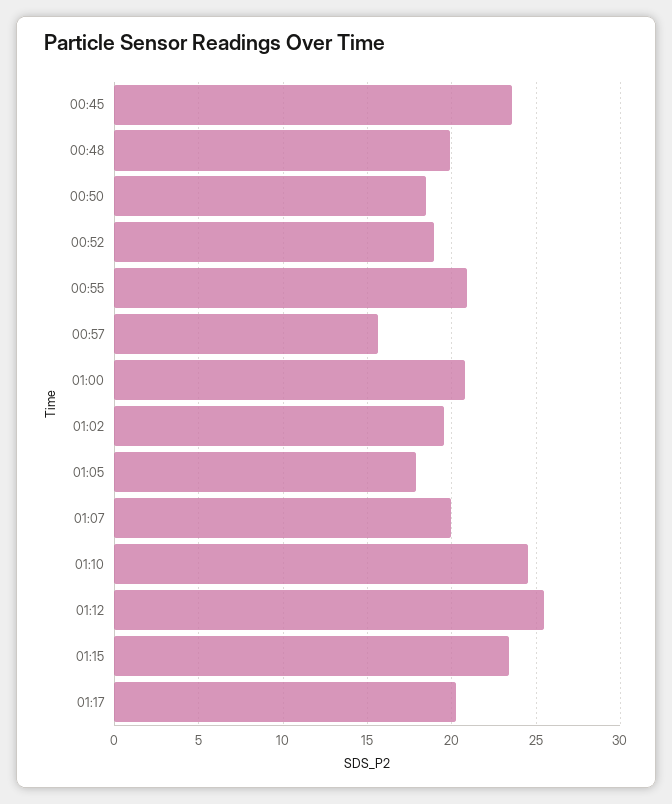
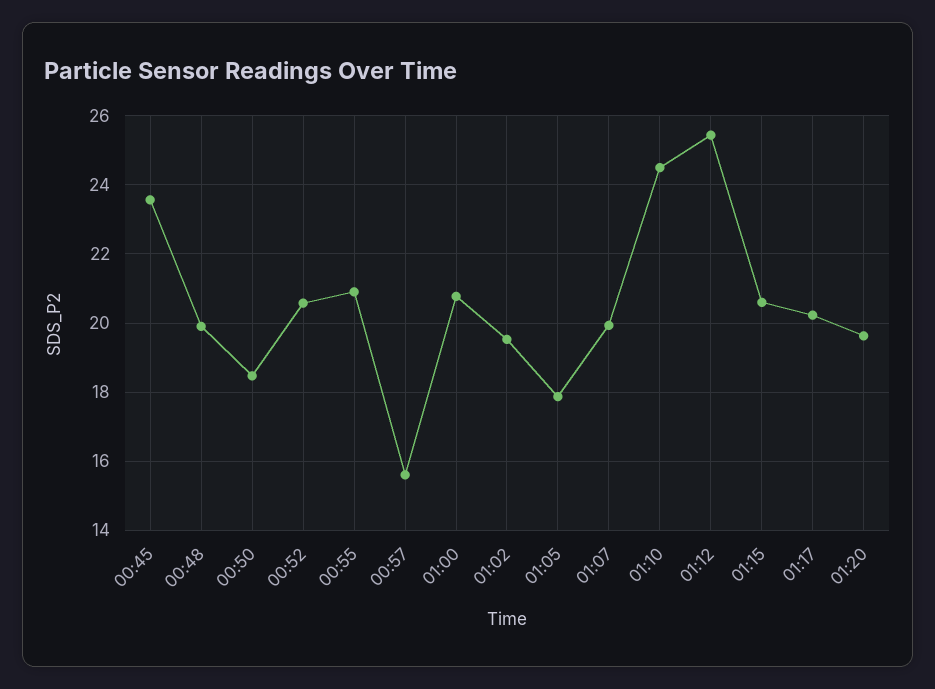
00:52: 19 -> 20.6
01:15: 23.5 -> 20.6
01:20: none -> 19.6

